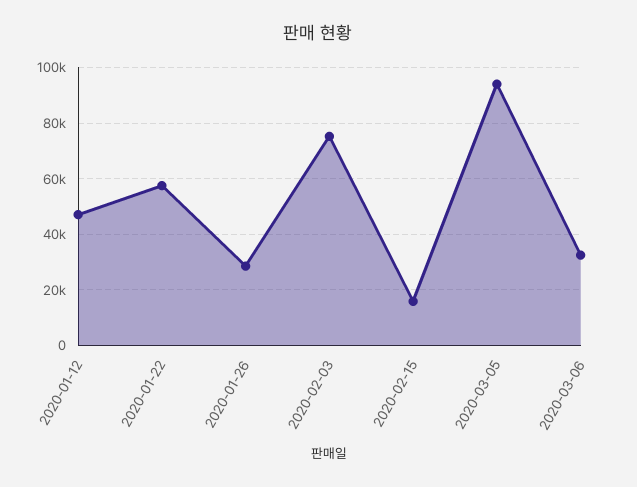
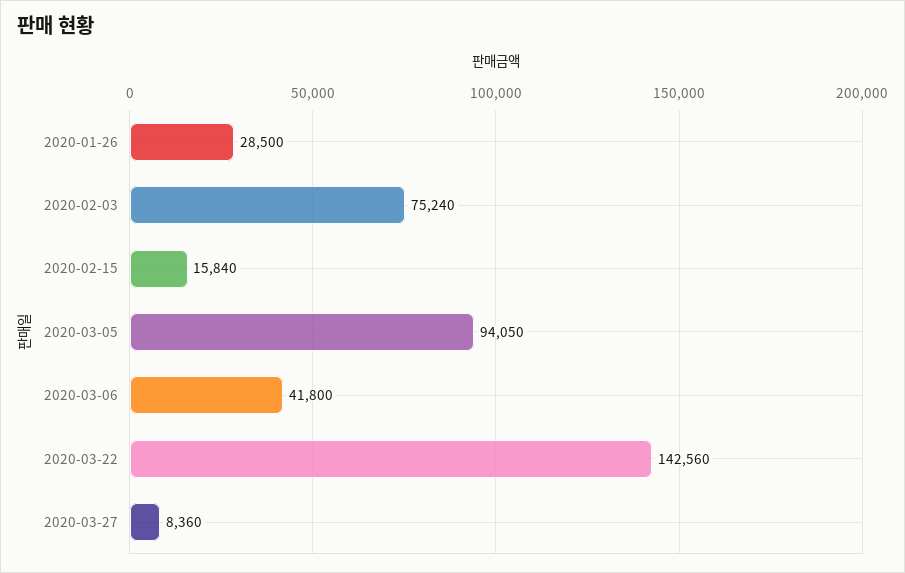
2020-01-12: 47500 -> none
2020-01-22: 57500 -> none
2020-03-06: 32500 -> 41800
2020-03-22: none -> 142560
2020-03-27: none -> 8360

